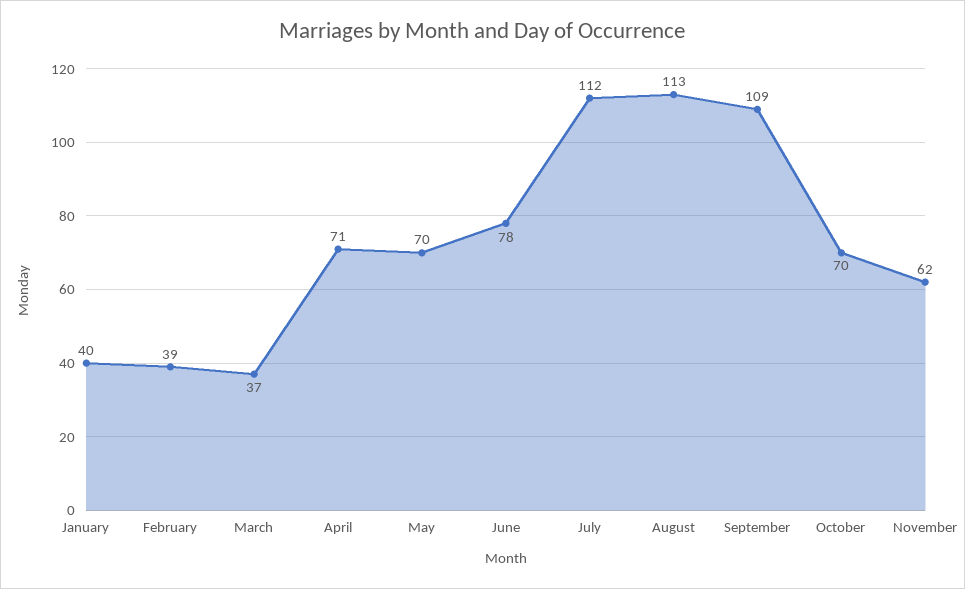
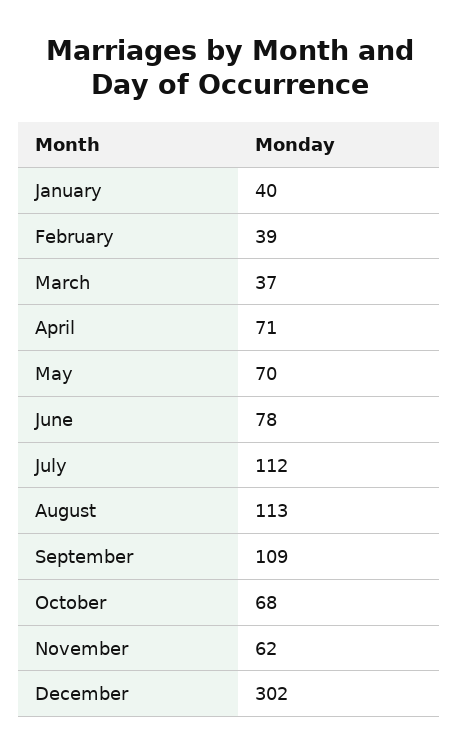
October: 70 -> 68
December: none -> 302

